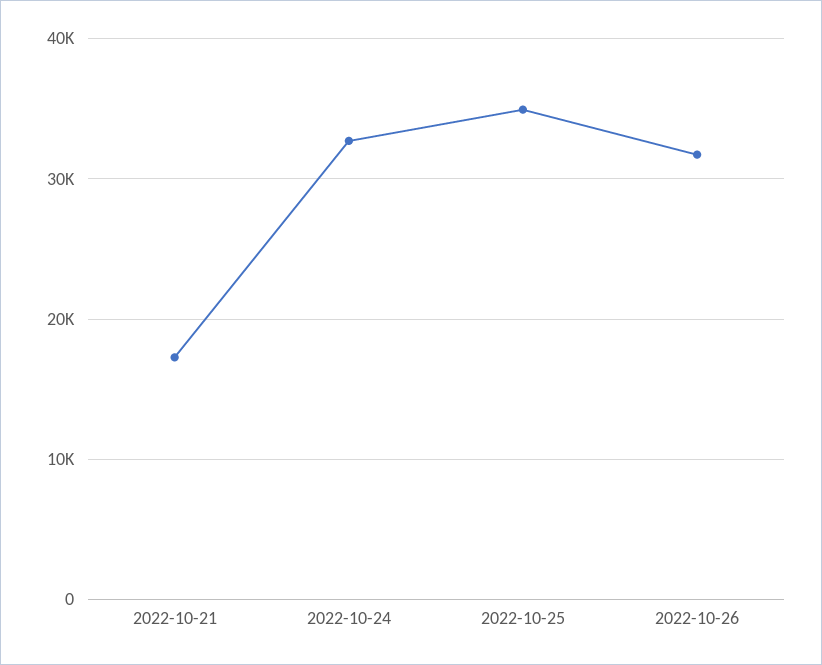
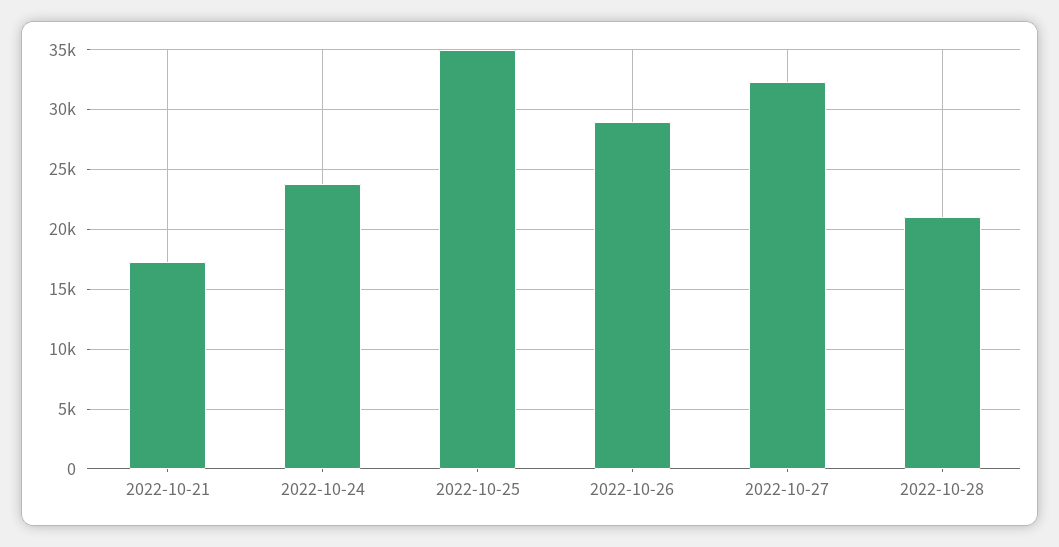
2022-10-24: 33000 -> 24000
2022-10-26: 32000 -> 29000
2022-10-27: none -> 32000
2022-10-28: none -> 21000

